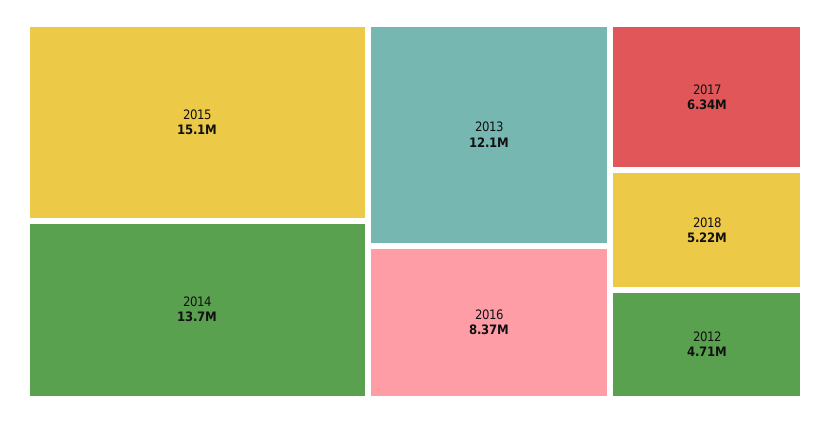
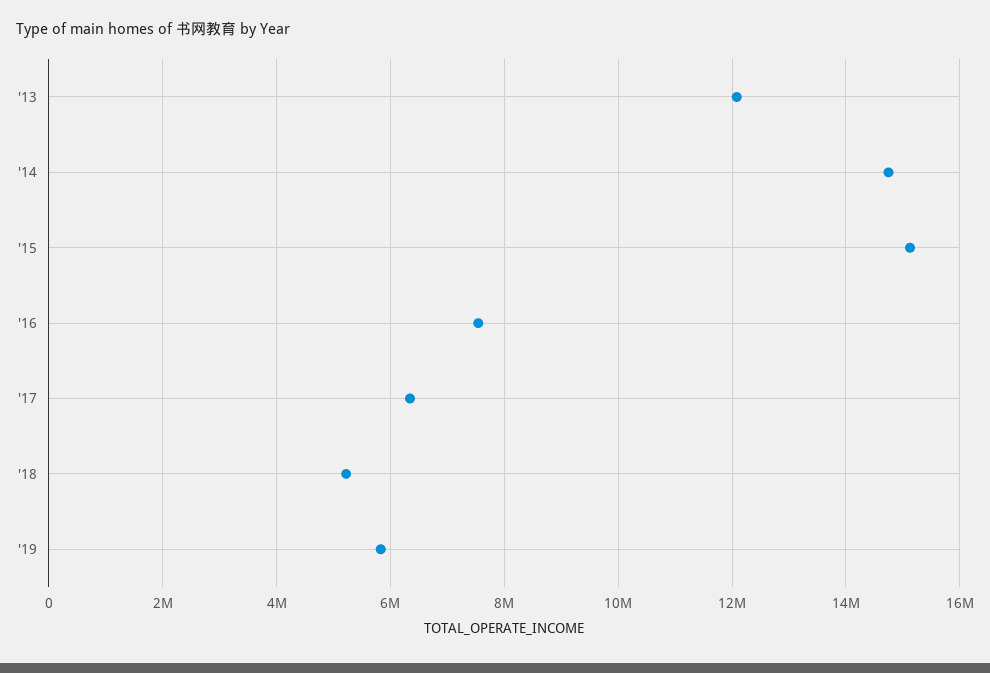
2014: 13700000 -> 14800000
2016: 8370000 -> 7600000
2012: 4710000 -> none
'19: none -> 5800000

